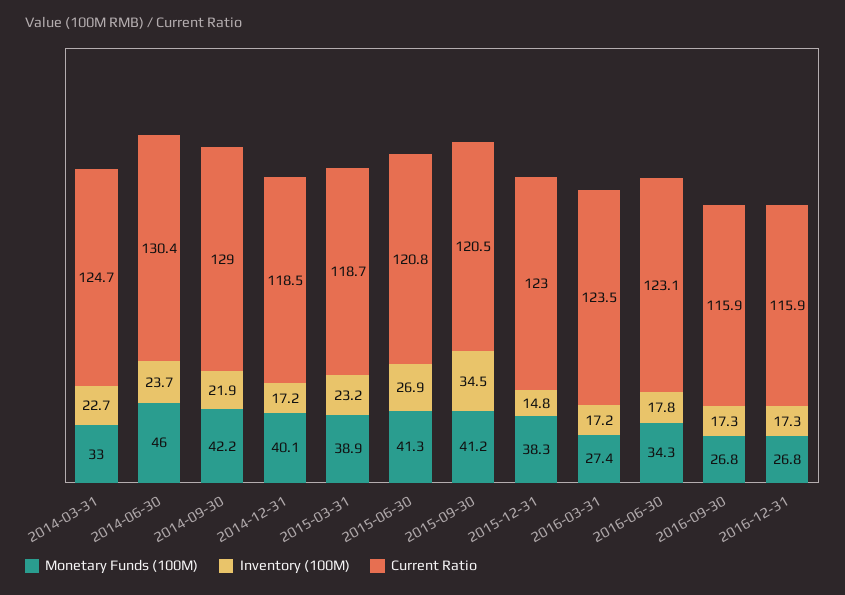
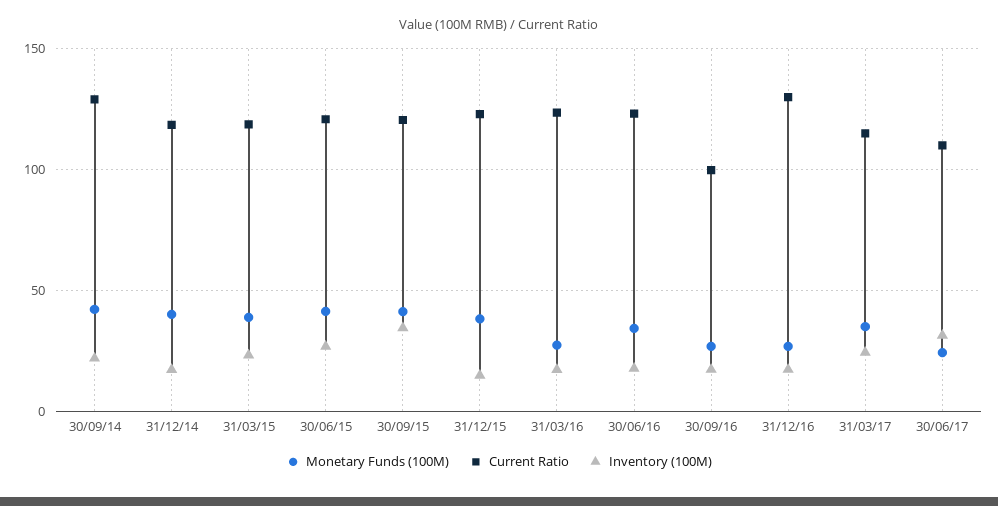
Monetary Funds (100M), 2014-03-31: 33 -> none
Inventory (100M), 2014-03-31: 22.7 -> none
Current Ratio, 2014-03-31: 124.7 -> none
Monetary Funds (100M), 2014-06-30: 46 -> none
Inventory (100M), 2014-06-30: 23.7 -> none
Current Ratio, 2014-06-30: 130.4 -> none
Current Ratio, 2016-09-30: 115.9 -> 100
Current Ratio, 2016-12-31: 115.9 -> 130
Monetary Funds (100M), 31/03/17: none -> 35
Current Ratio, 31/03/17: none -> 115
Inventory (100M), 31/03/17: none -> 25
Monetary Funds (100M), 30/06/17: none -> 25
Current Ratio, 30/06/17: none -> 110
Inventory (100M), 30/06/17: none -> 30

